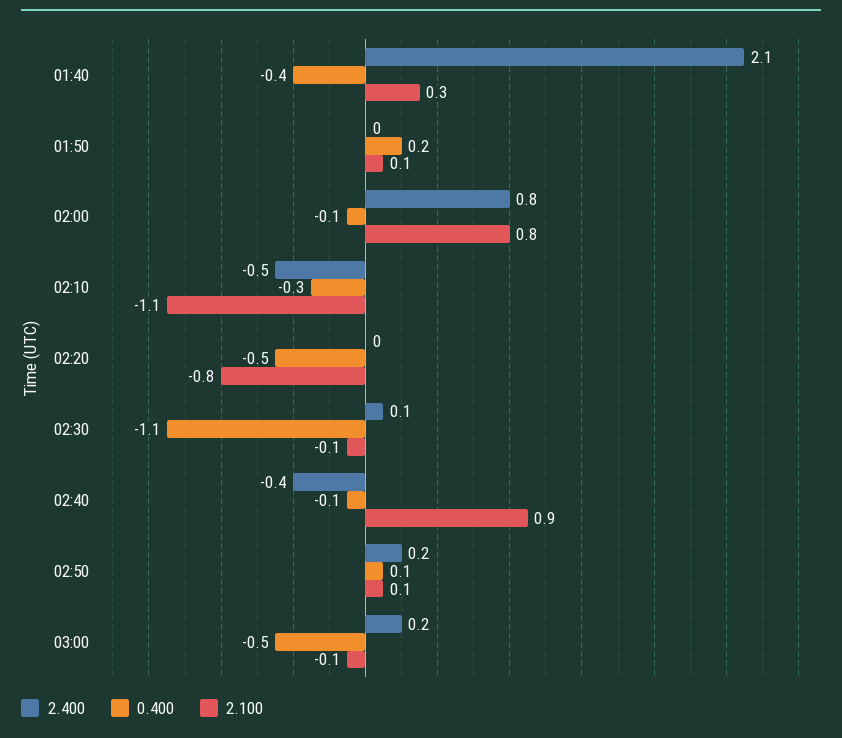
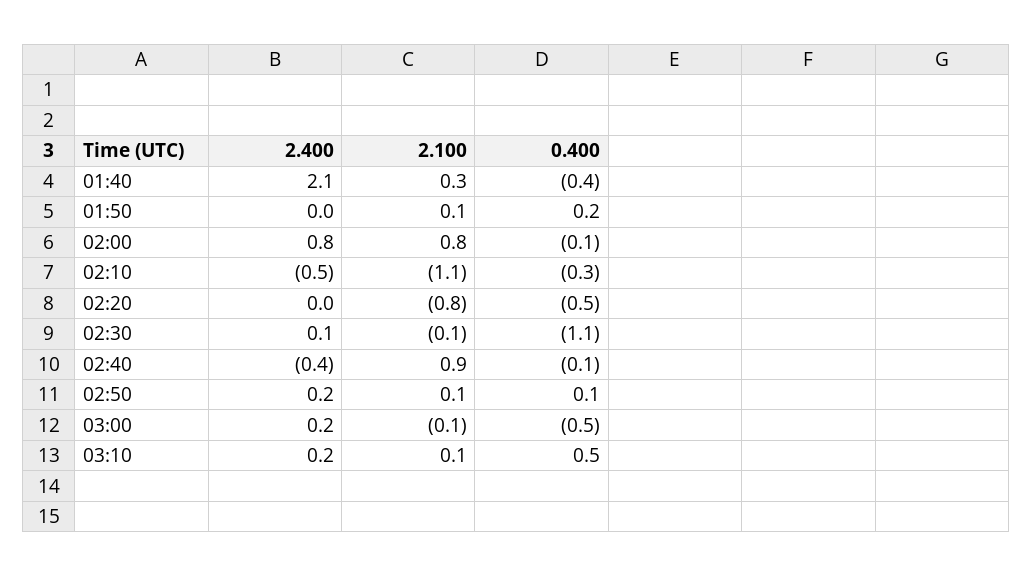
2.400, 03:10: none -> 0.2
2.100, 03:10: none -> 0.1
0.400, 03:10: none -> 0.5

